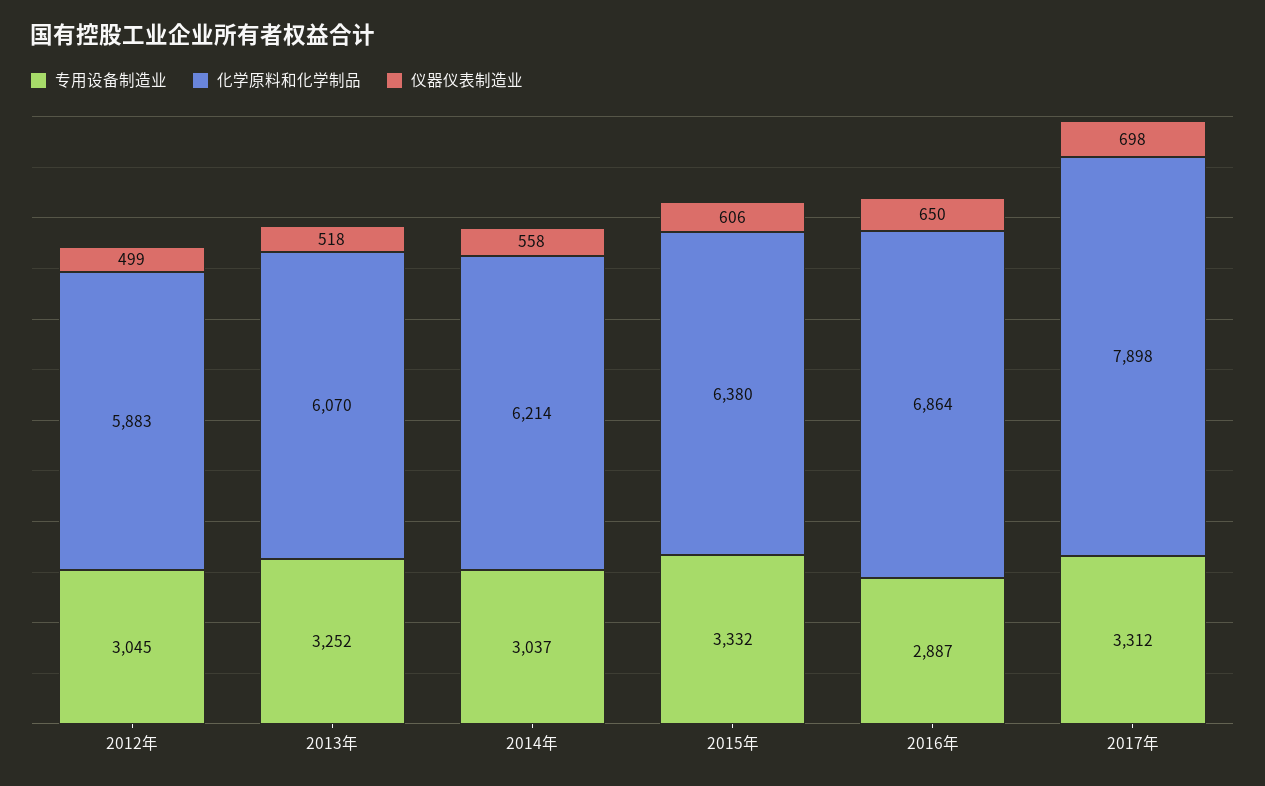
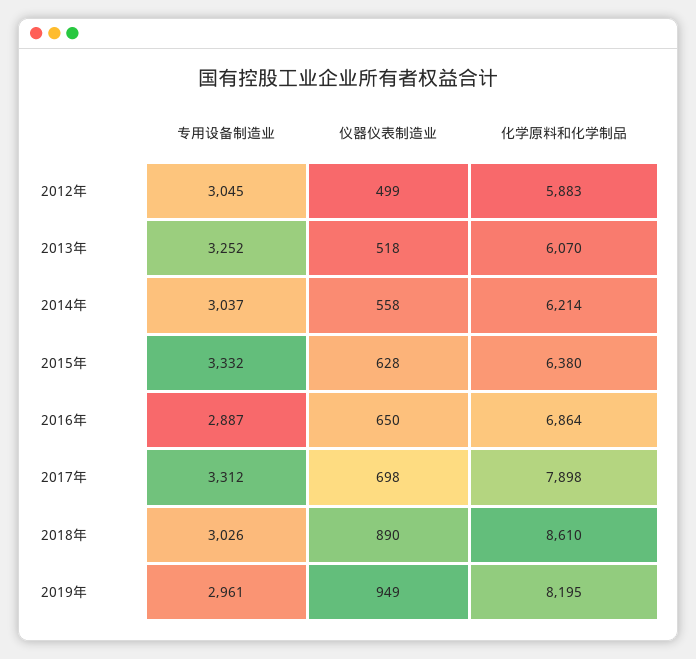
仪器仪表制造业, 2015年: 606 -> 628
专用设备制造业, 2018年: none -> 3026
仪器仪表制造业, 2018年: none -> 890
化学原料和化学制品, 2018年: none -> 8610
专用设备制造业, 2019年: none -> 2961
仪器仪表制造业, 2019年: none -> 949
化学原料和化学制品, 2019年: none -> 8195

